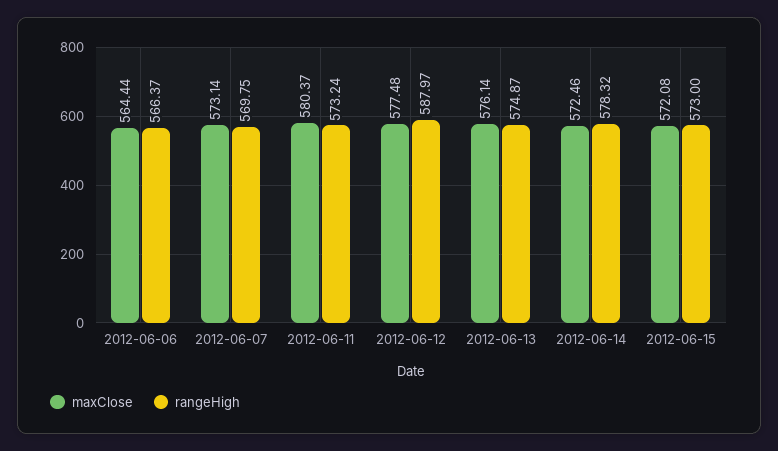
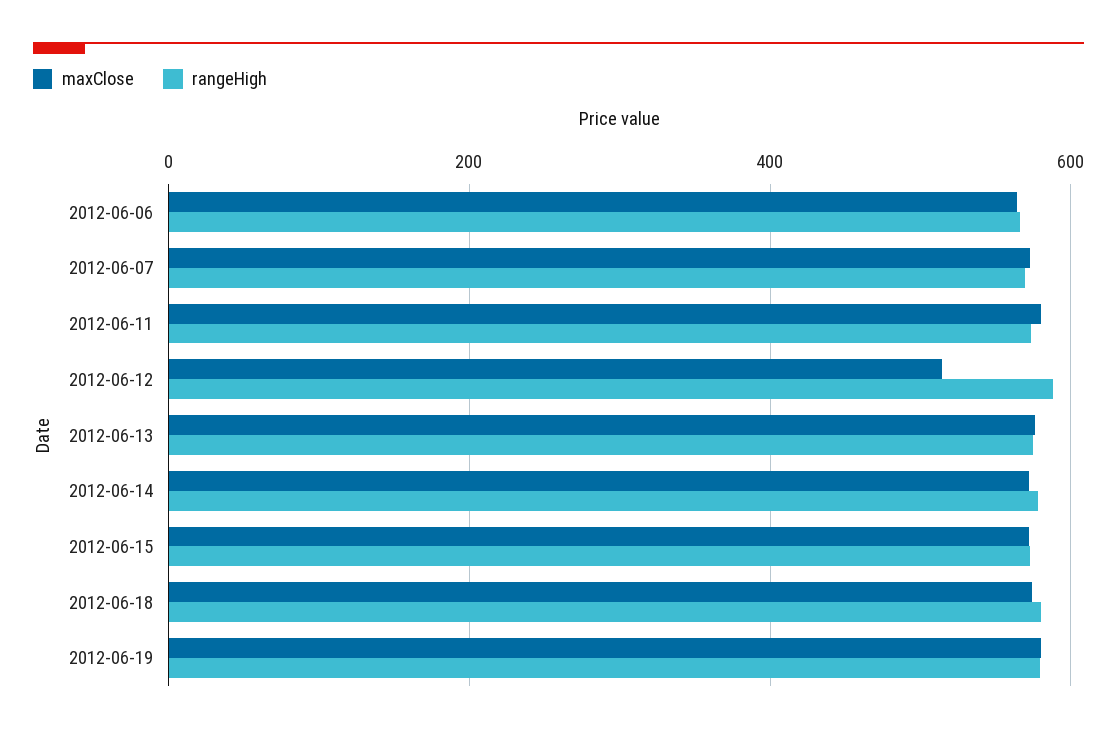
maxClose, 2012-06-12: 577.48 -> 520
maxClose, 2012-06-18: none -> 580
rangeHigh, 2012-06-18: none -> 580
maxClose, 2012-06-19: none -> 580
rangeHigh, 2012-06-19: none -> 580

